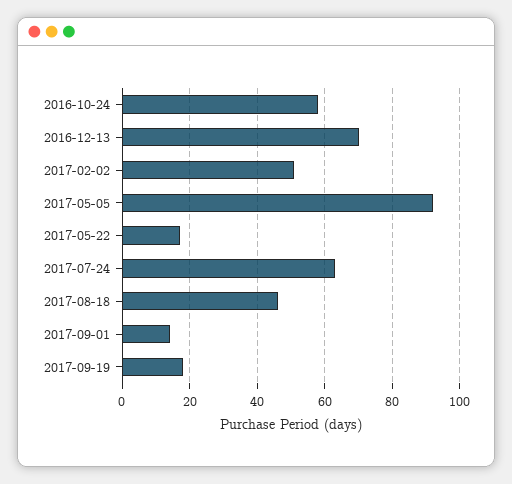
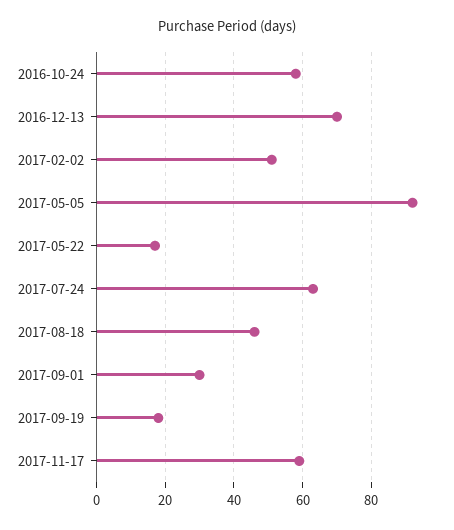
2017-09-01: 15 -> 30
2017-11-17: none -> 60

